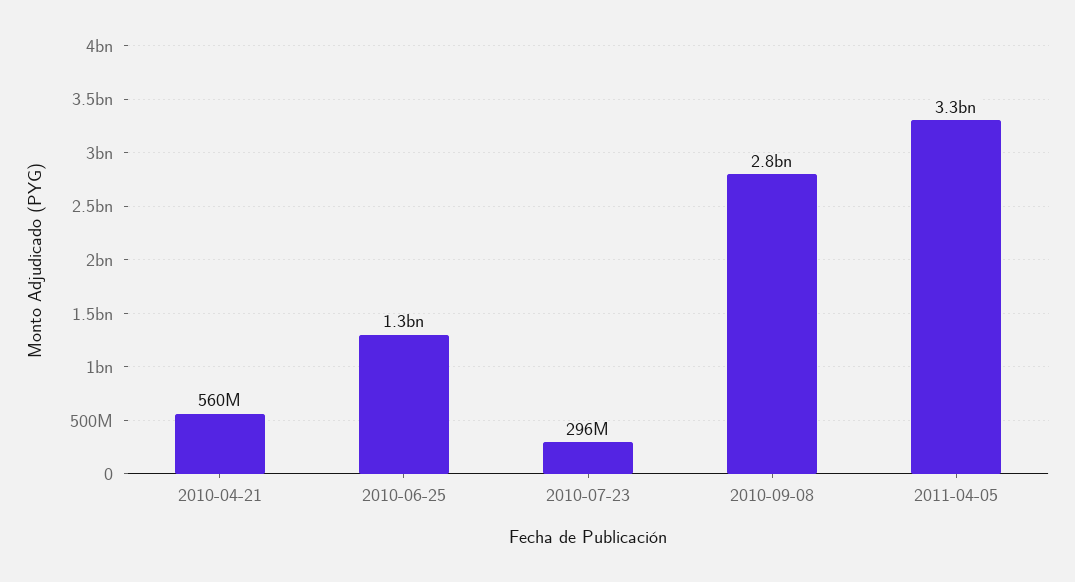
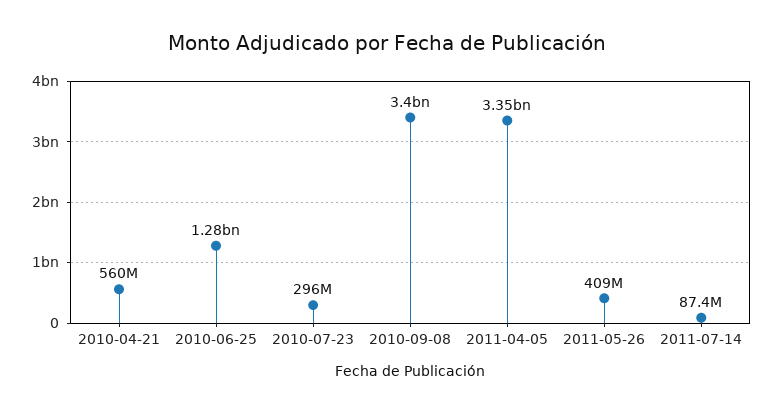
2010-09-08: 2800000000 -> 3400000000
2011-05-26: none -> 409000000
2011-07-14: none -> 87400000

